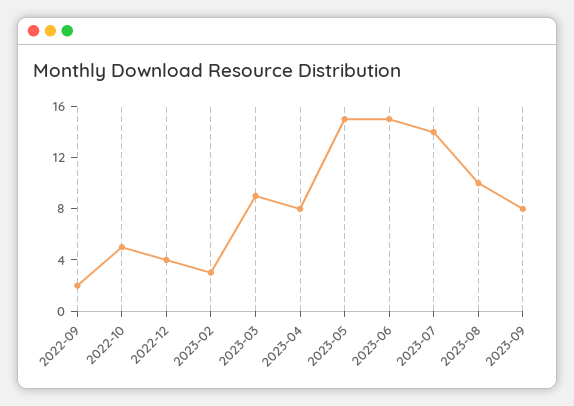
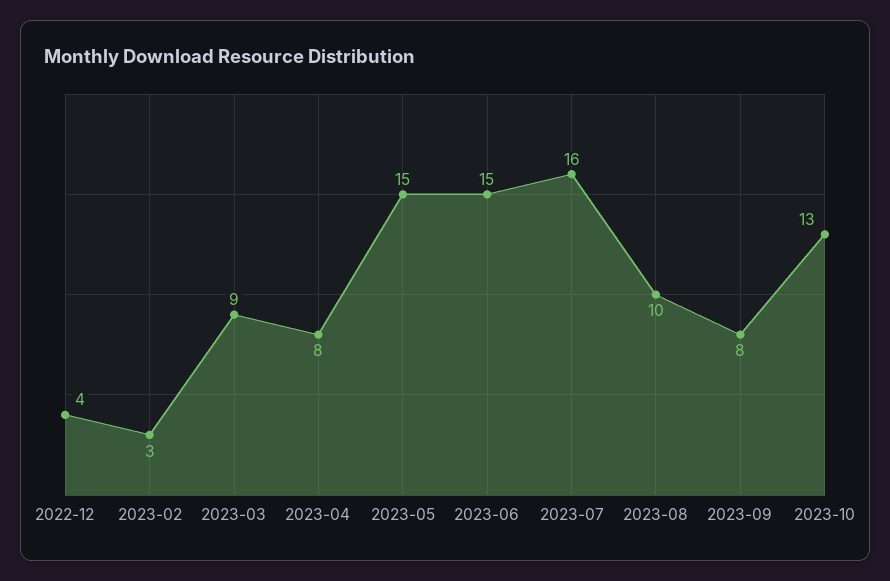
2022-09: 2 -> none
2022-10: 5 -> none
2023-07: 14 -> 16
2023-10: none -> 13

